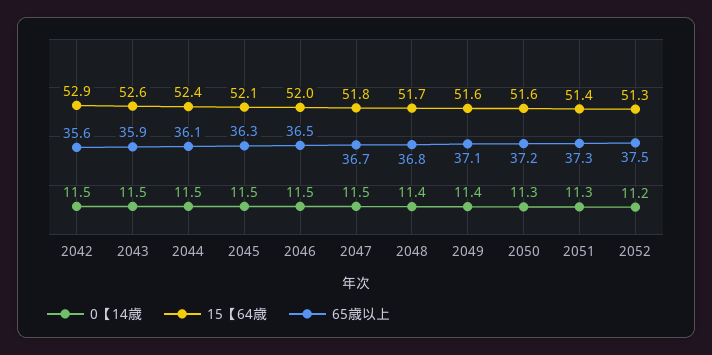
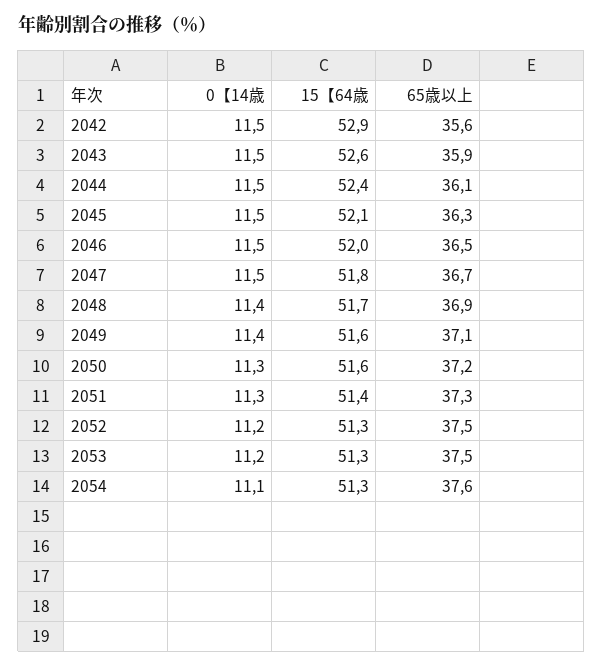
65歳以上, 2048: 36.8 -> 36.9
0【14歳, 2053: none -> 11.2
15【64歳, 2053: none -> 51.3
65歳以上, 2053: none -> 37.5
0【14歳, 2054: none -> 11.1
15【64歳, 2054: none -> 51.3
65歳以上, 2054: none -> 37.6

